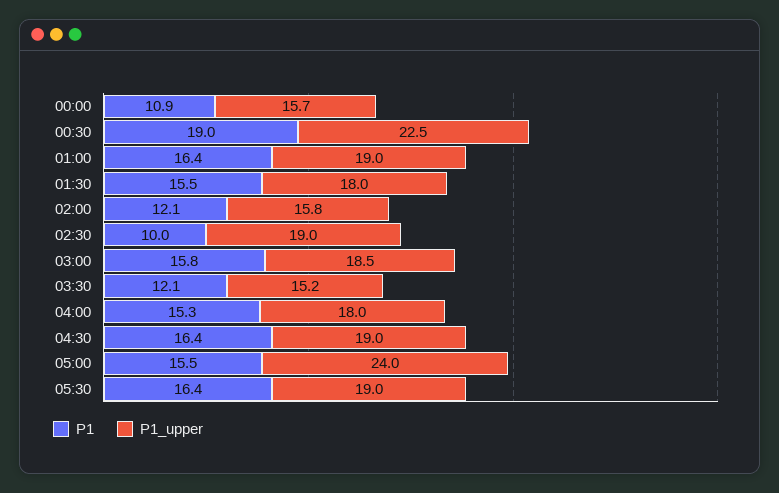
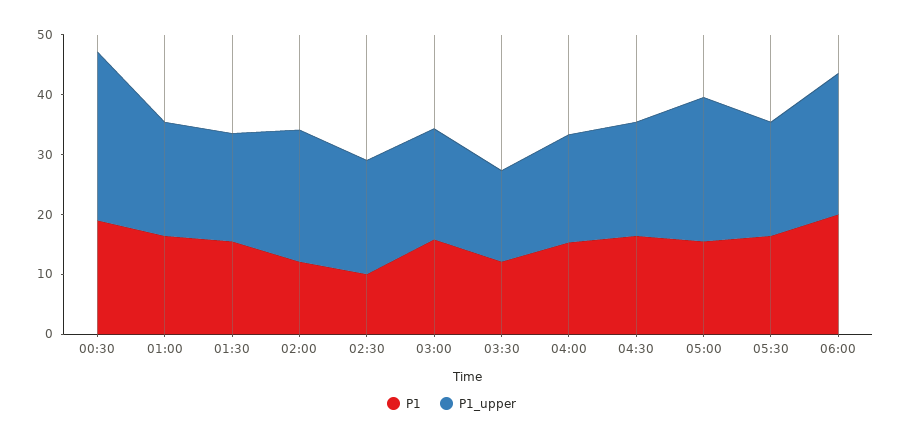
P1, 00:00: 10.9 -> none
P1_upper, 00:00: 15.7 -> none
P1_upper, 00:30: 22.5 -> 28
P1_upper, 02:00: 15.8 -> 22
P1, 06:00: none -> 20
P1_upper, 06:00: none -> 24

